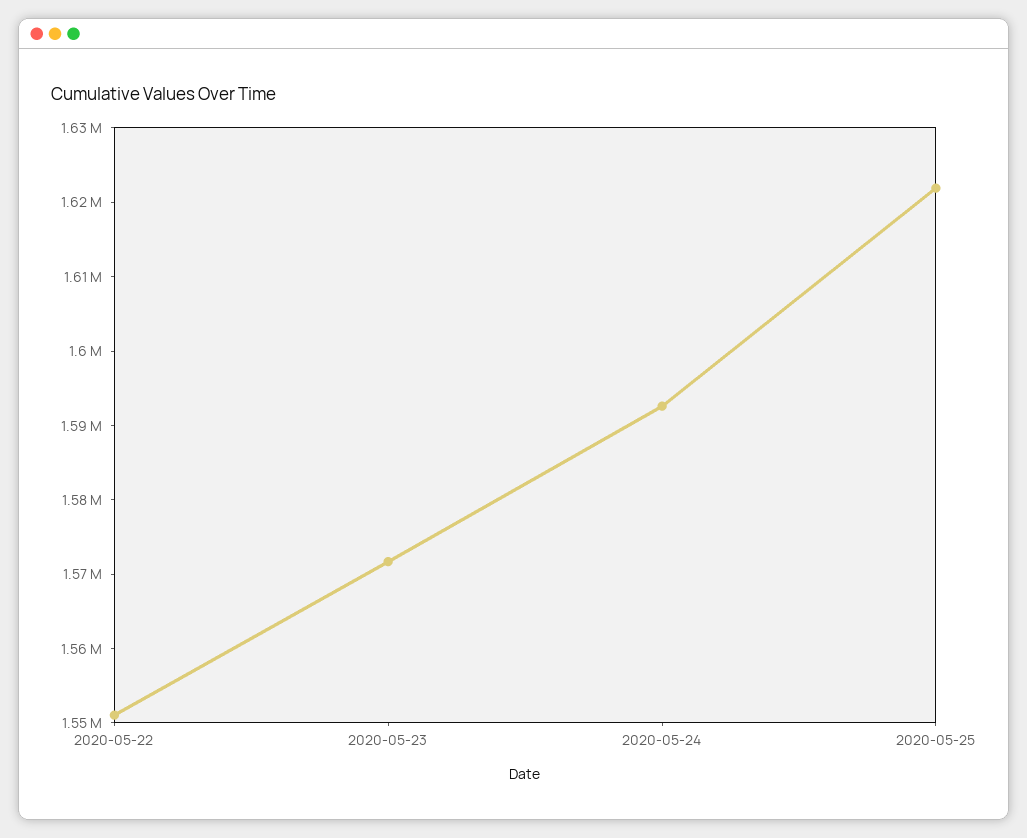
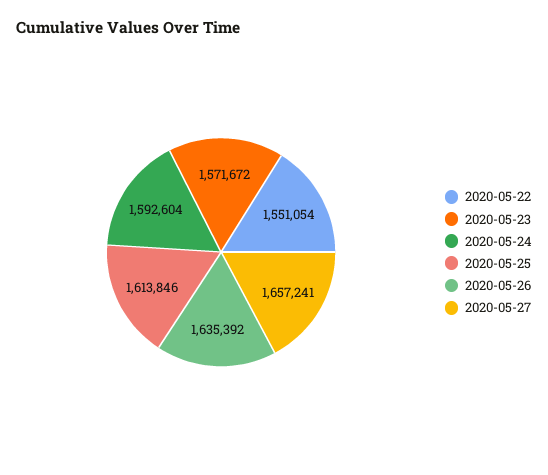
2020-05-25: 1622000 -> 1613846
2020-05-26: none -> 1635392
2020-05-27: none -> 1657241

